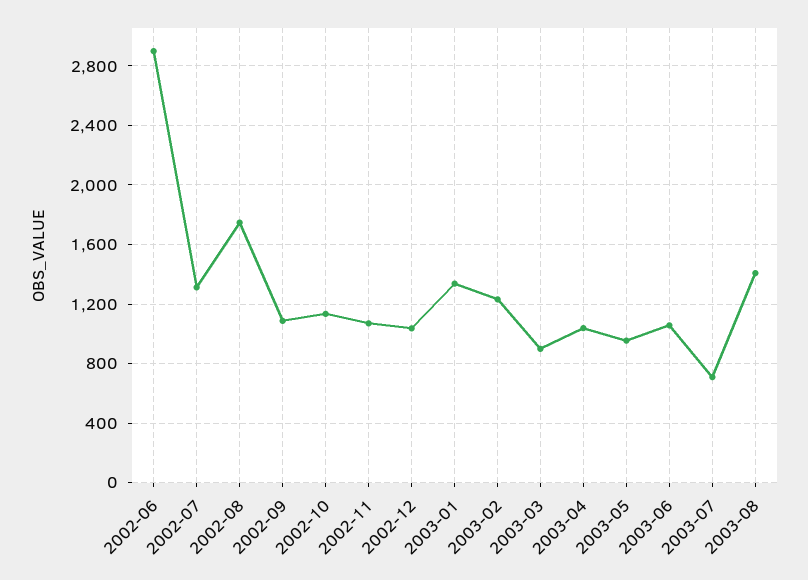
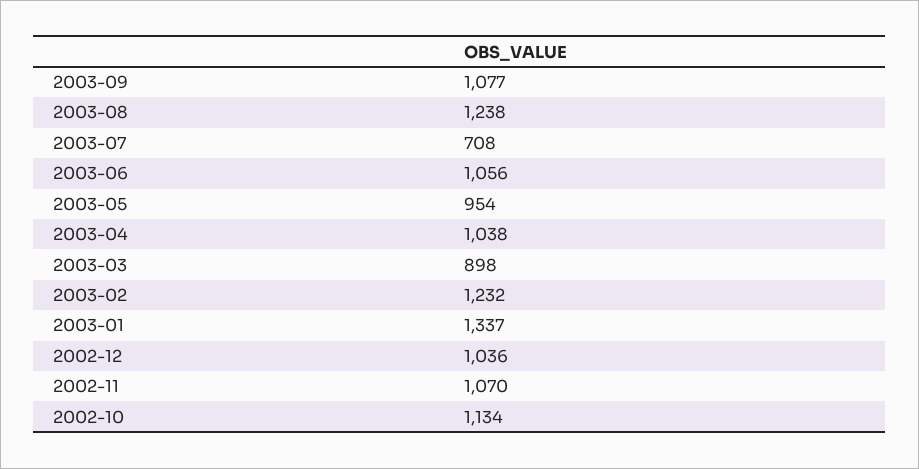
2002-06: 2900 -> none
2002-07: 1300 -> none
2002-08: 1750 -> none
2002-09: 1100 -> none
2003-08: 1400 -> 1238
2003-09: none -> 1077

